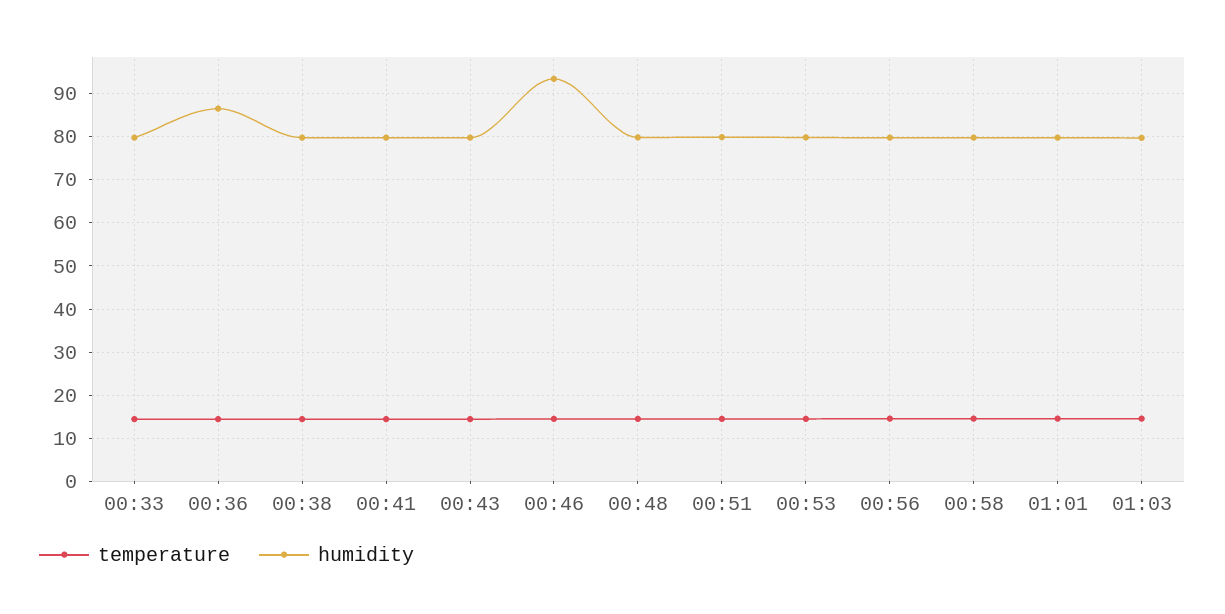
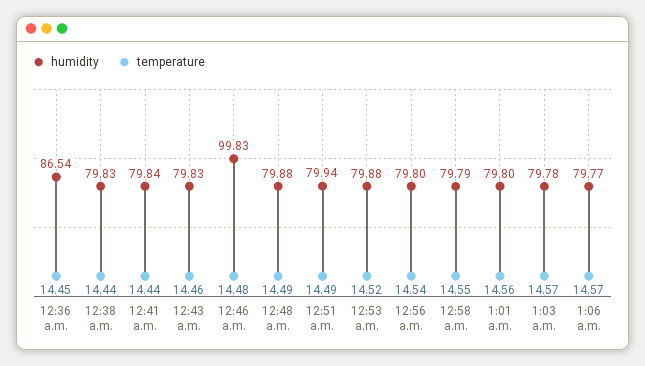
temperature, 00:33: 14 -> none
humidity, 00:33: 80 -> none
humidity, 00:46: 94 -> 99.83
humidity, 1:06 a.m.: none -> 79.77
temperature, 1:06 a.m.: none -> 14.57

